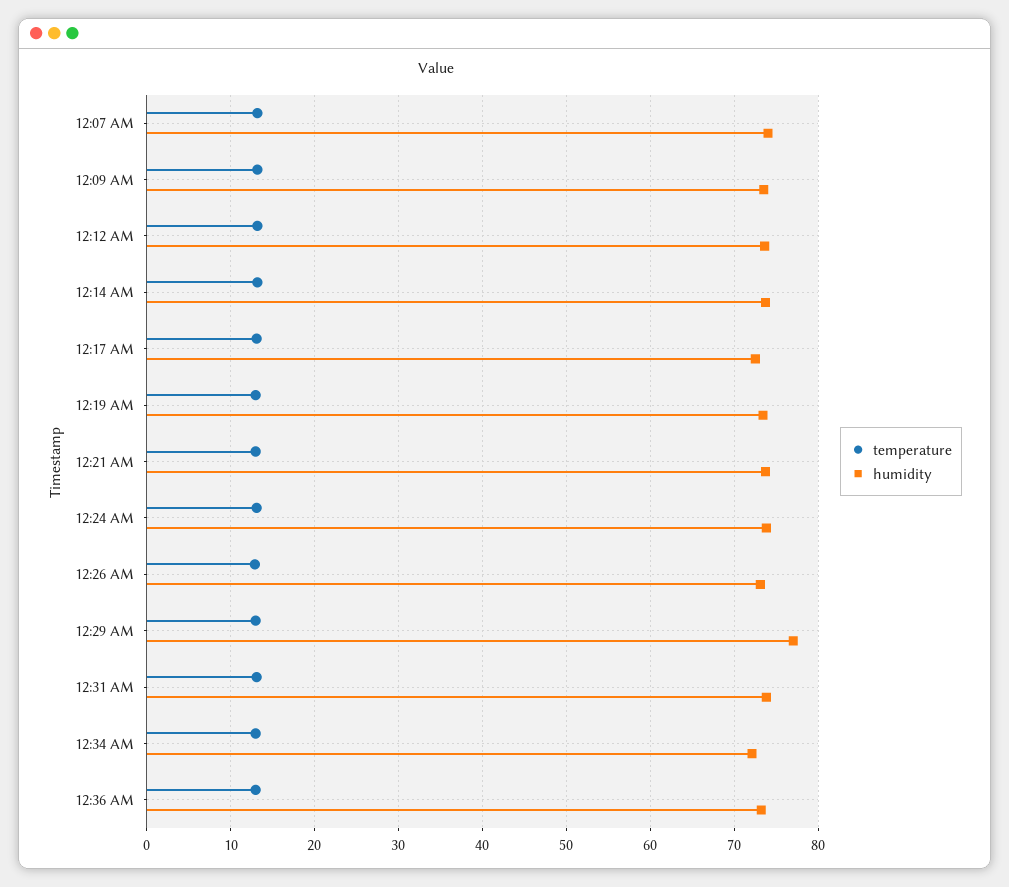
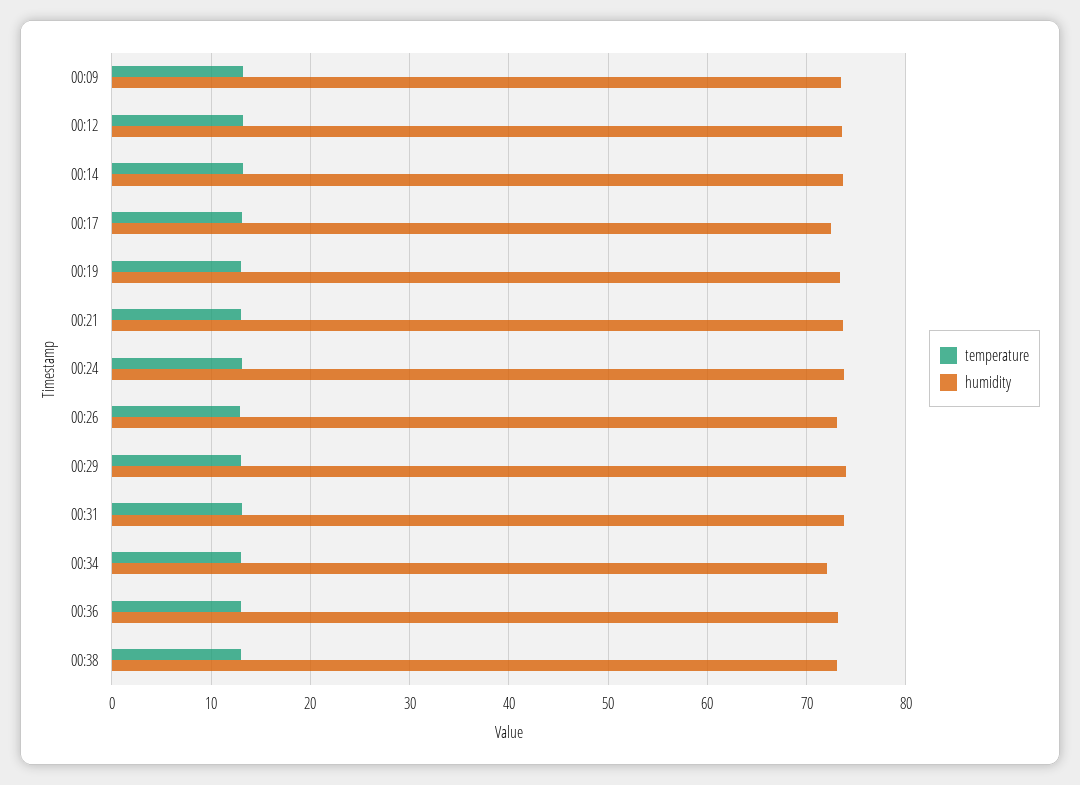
temperature, 12:07 AM: 13 -> none
humidity, 12:07 AM: 74 -> none
humidity, 12:29 AM: 77 -> 74
temperature, 00:38: none -> 13
humidity, 00:38: none -> 73

